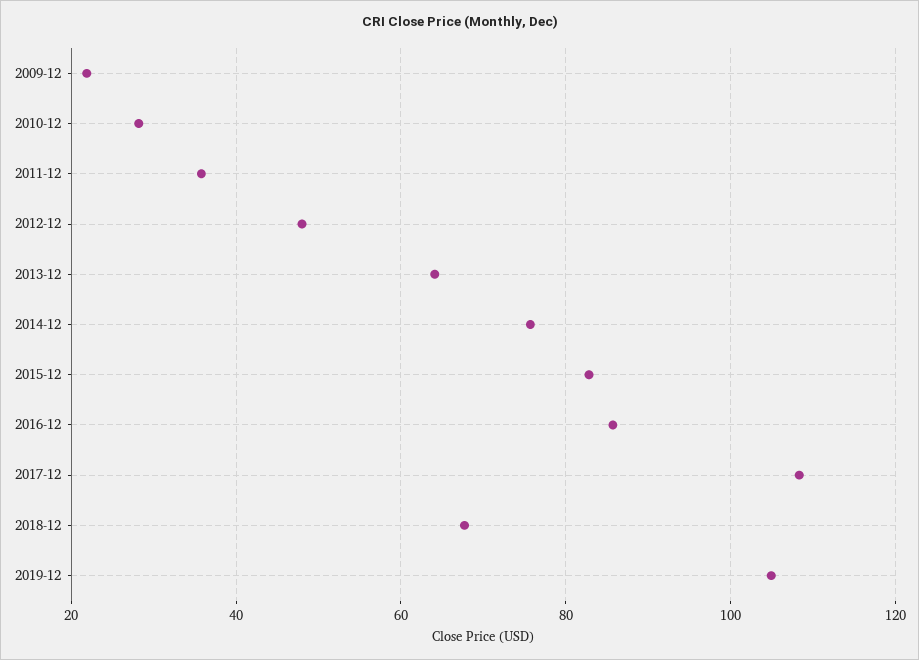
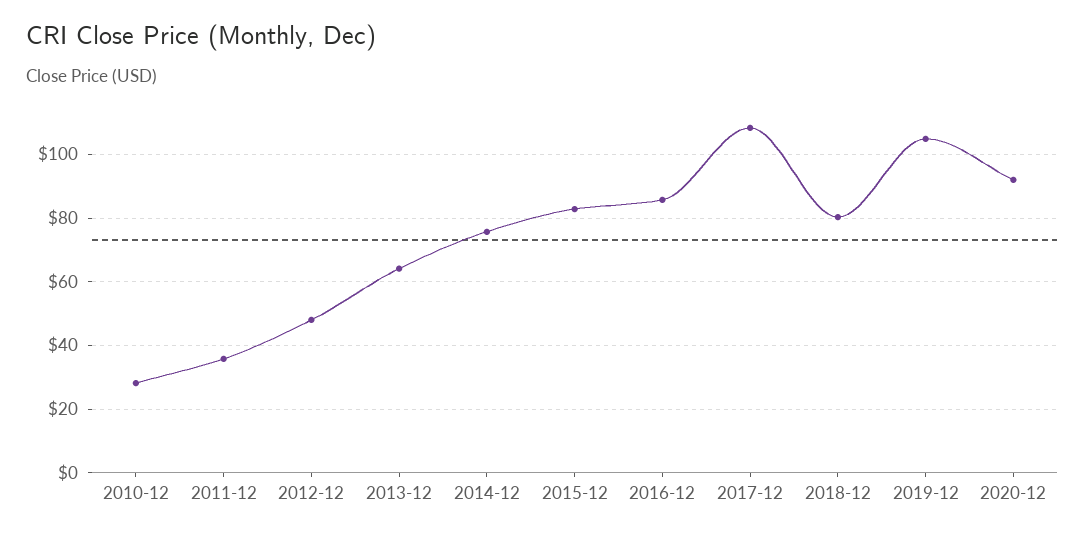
2009-12: 22 -> none
2018-12: 68 -> 80
2020-12: none -> 92

